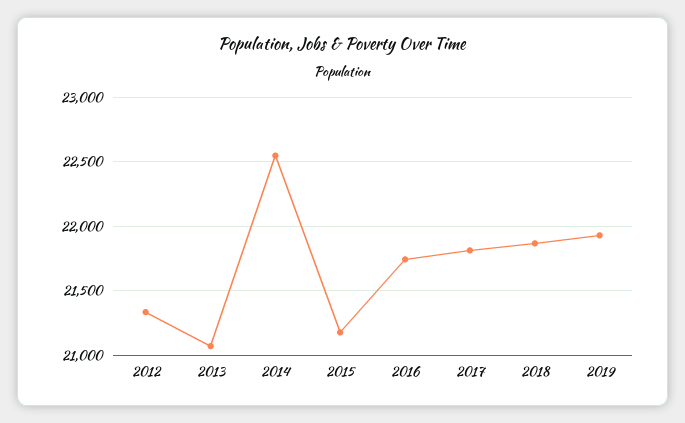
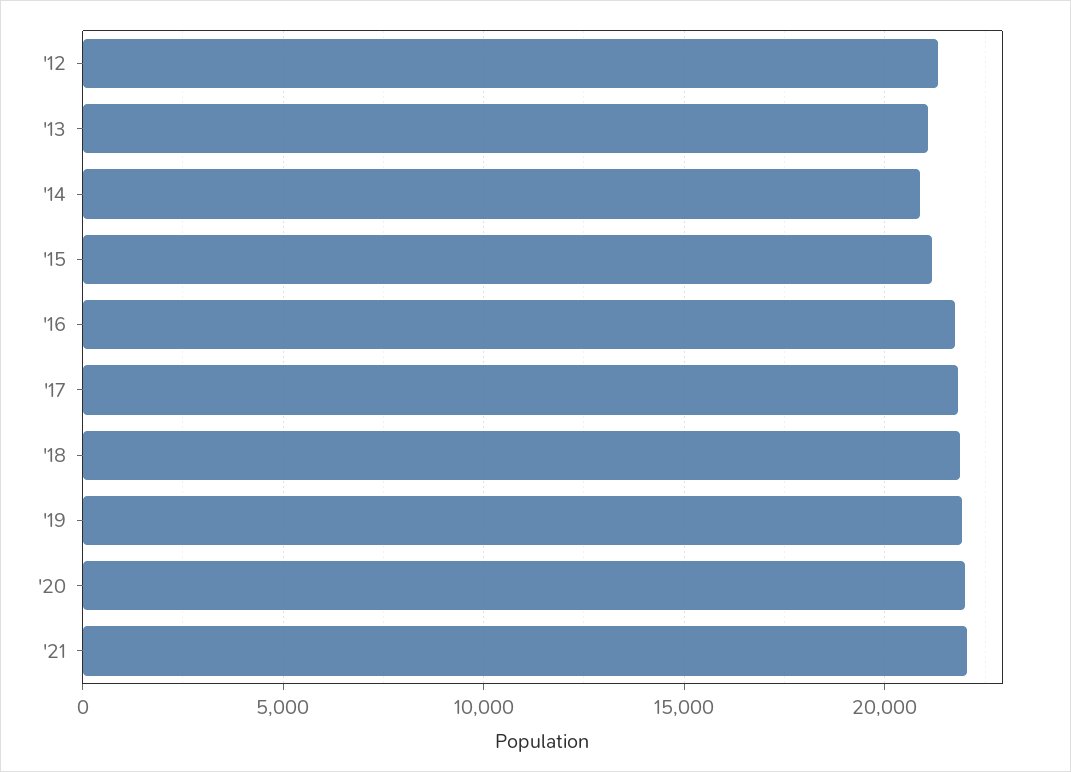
2014: 22550 -> 21000
'20: none -> 22000
'21: none -> 22000

